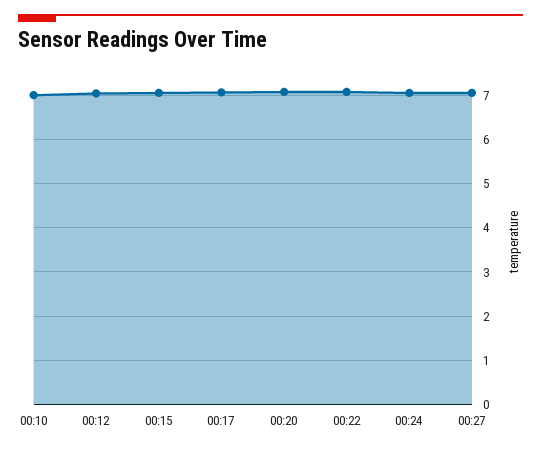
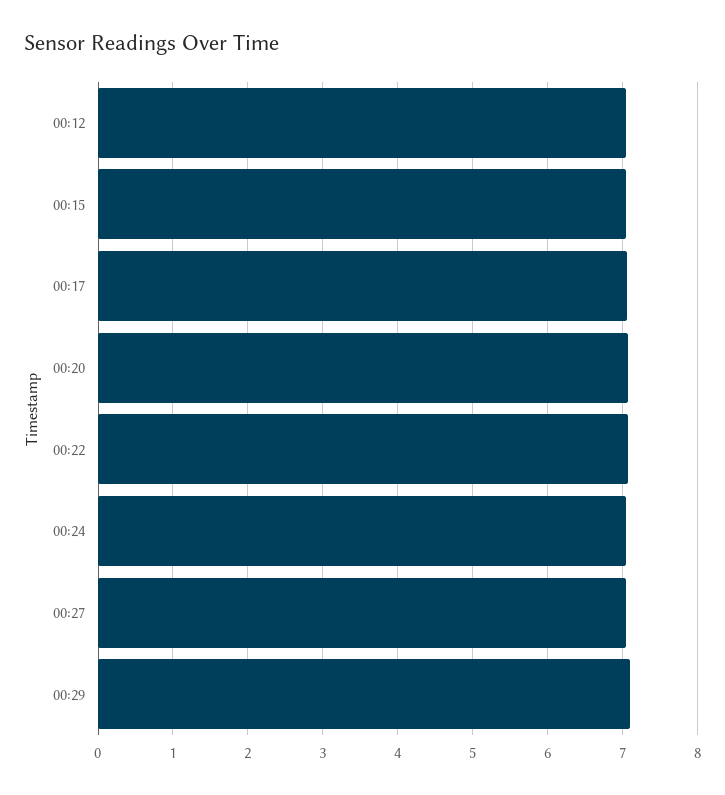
00:10: 7 -> none
00:29: none -> 7.1

